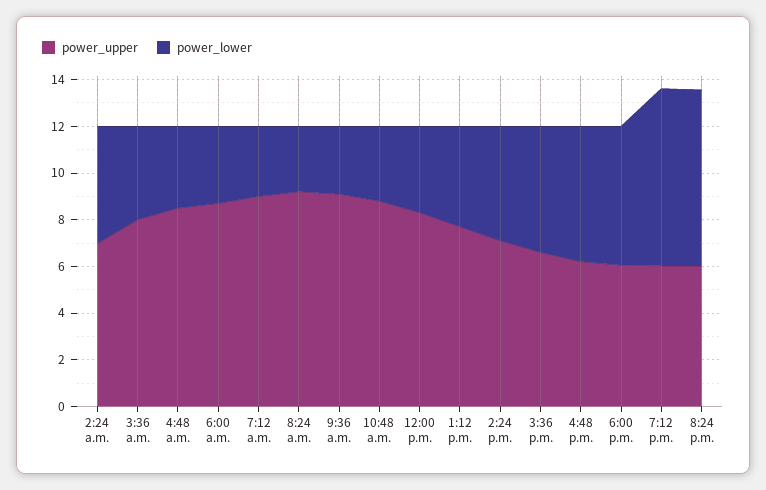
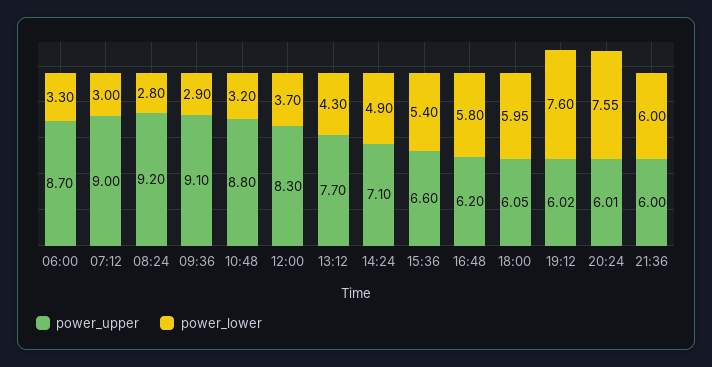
power_upper, 2:24 a.m.: 7 -> none
power_lower, 2:24 a.m.: 5 -> none
power_upper, 3:36 a.m.: 8 -> none
power_lower, 3:36 a.m.: 4 -> none
power_upper, 4:48 a.m.: 8.5 -> none
power_lower, 4:48 a.m.: 3.5 -> none
power_upper, 21:36: none -> 6
power_lower, 21:36: none -> 6

